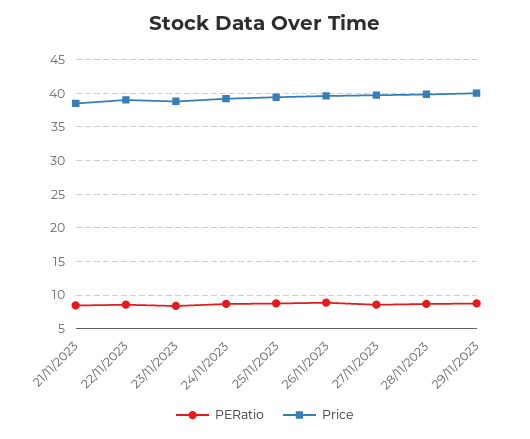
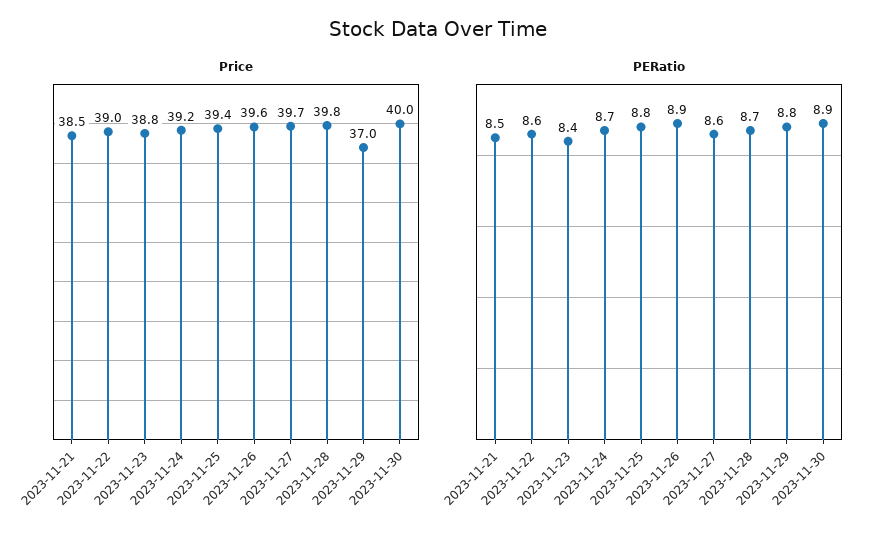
Price, 29/11/2023: 40 -> 37
Price, 2023-11-30: none -> 40
PERatio, 2023-11-30: none -> 8.9

